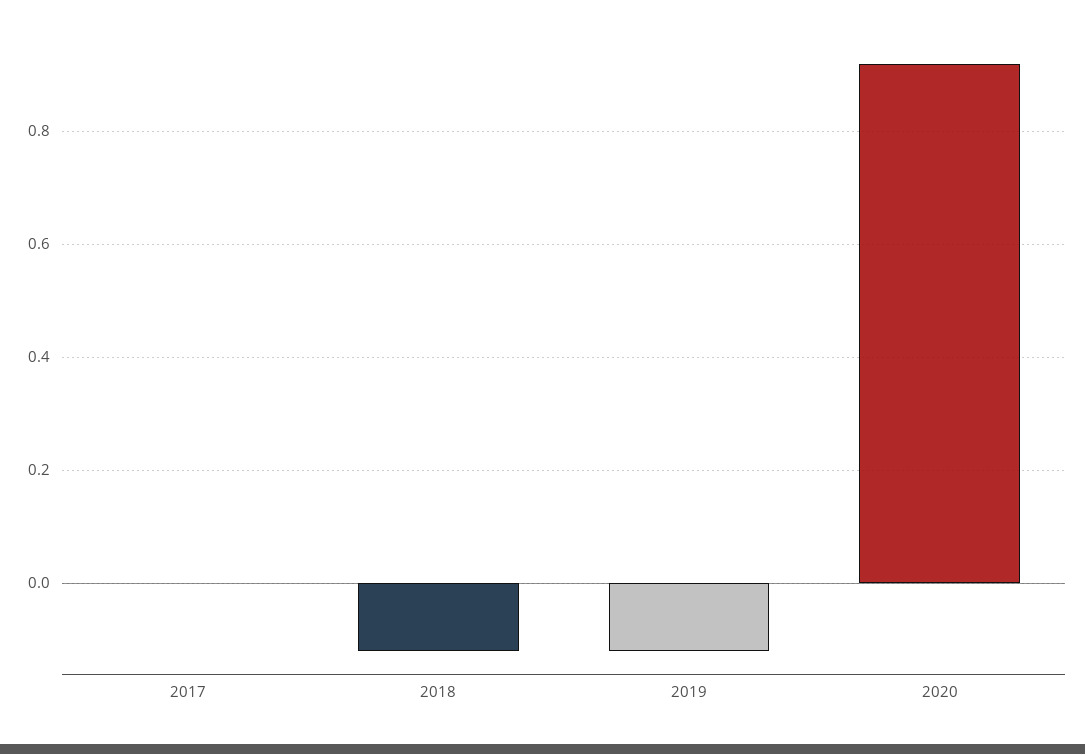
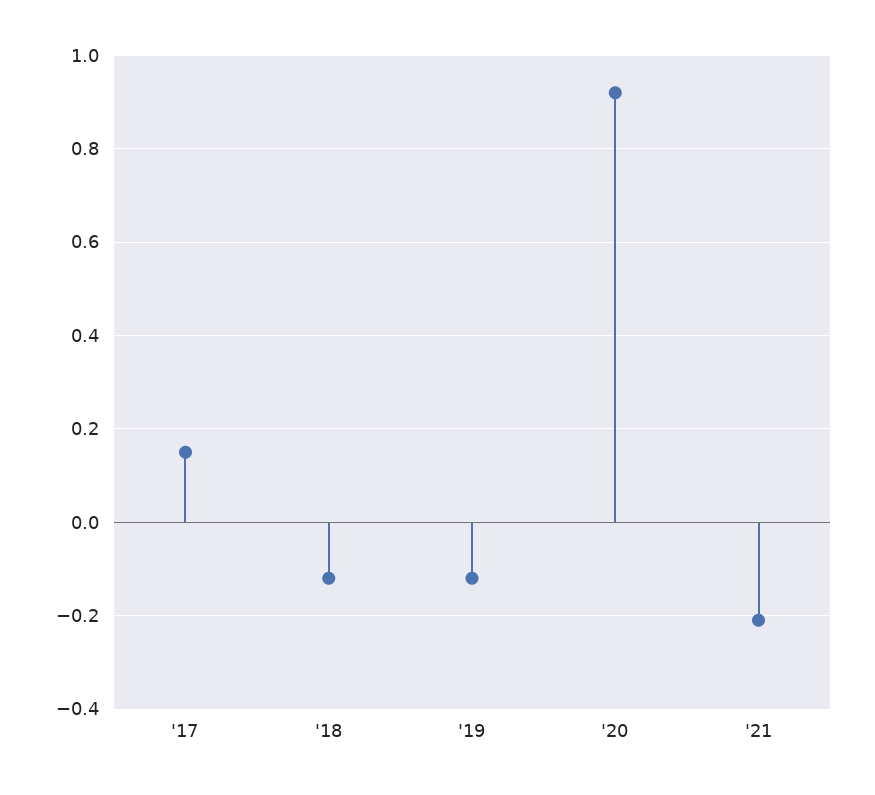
2017: 0 -> 0.15
'21: none -> -0.2

